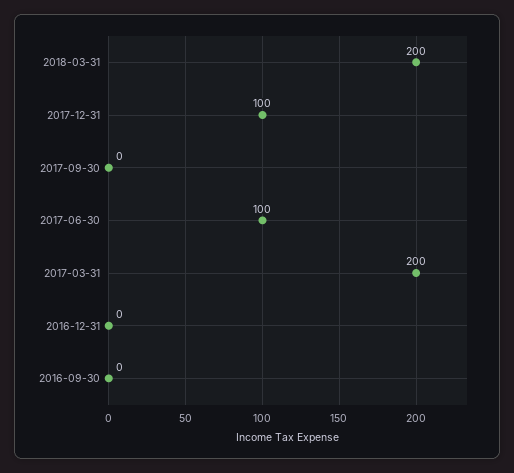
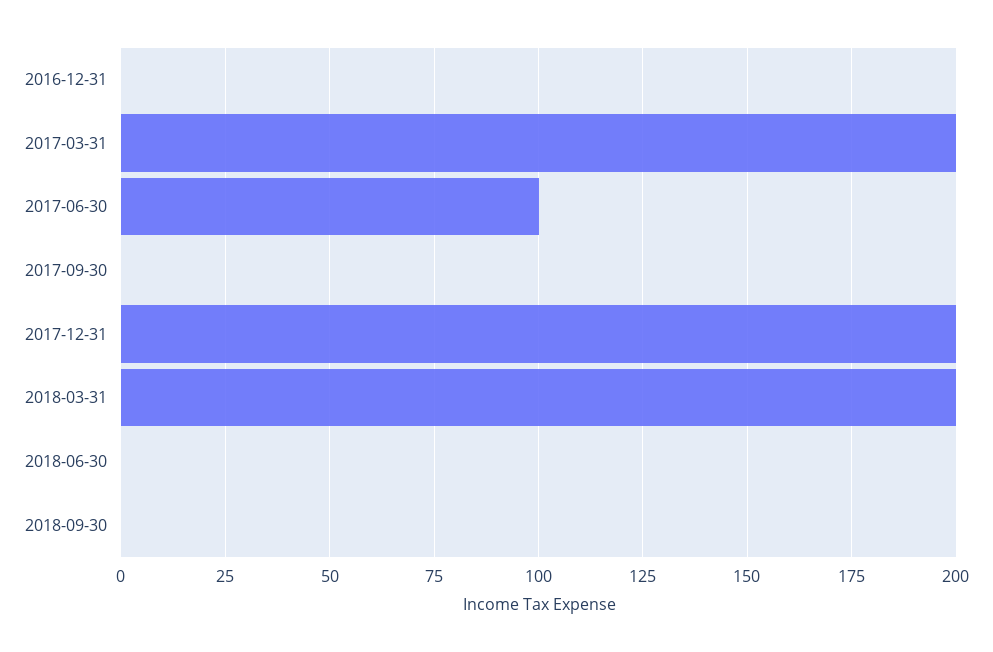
2017-12-31: 100 -> 200
2016-09-30: 0 -> none
2018-06-30: none -> 0
2018-09-30: none -> 0

